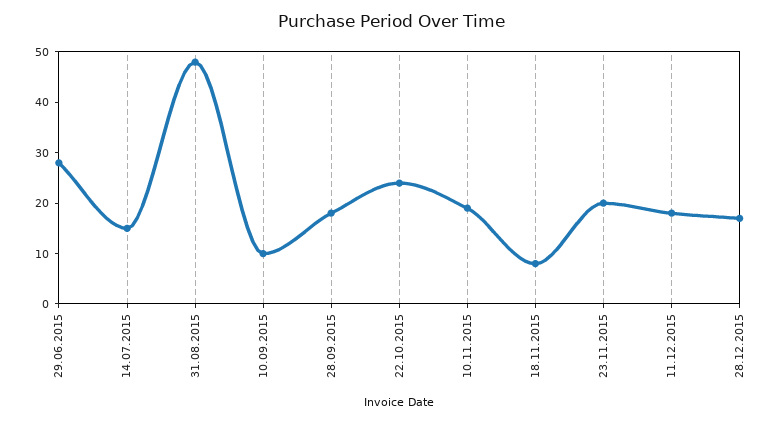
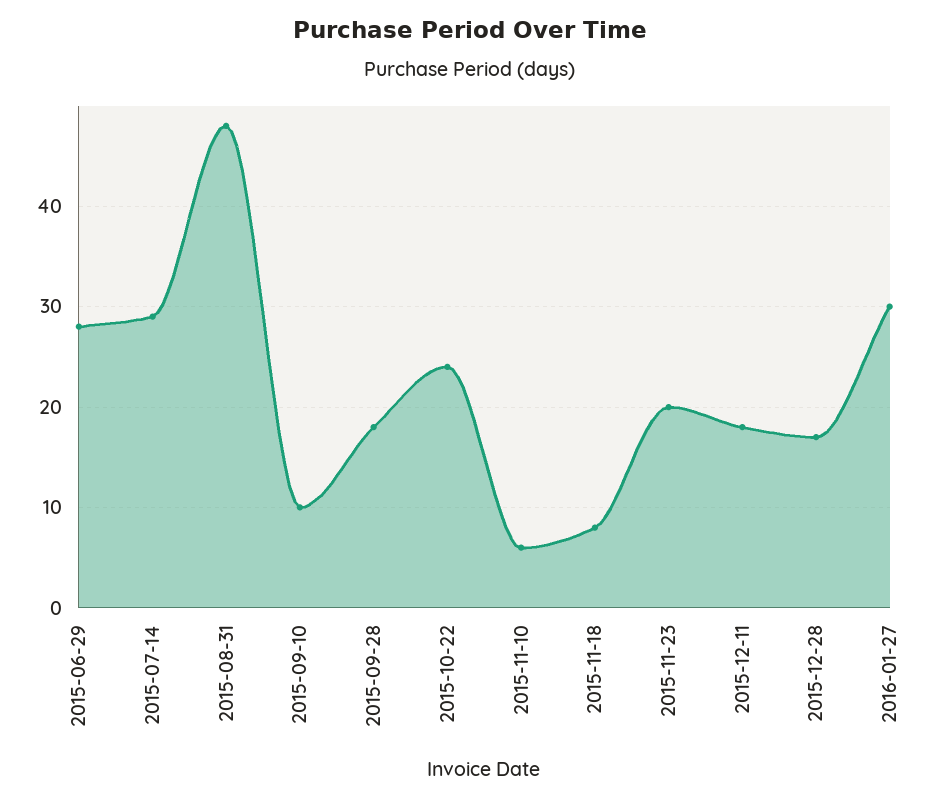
14.07.2015: 15 -> 29
10.11.2015: 20 -> 6
2016-01-27: none -> 30

